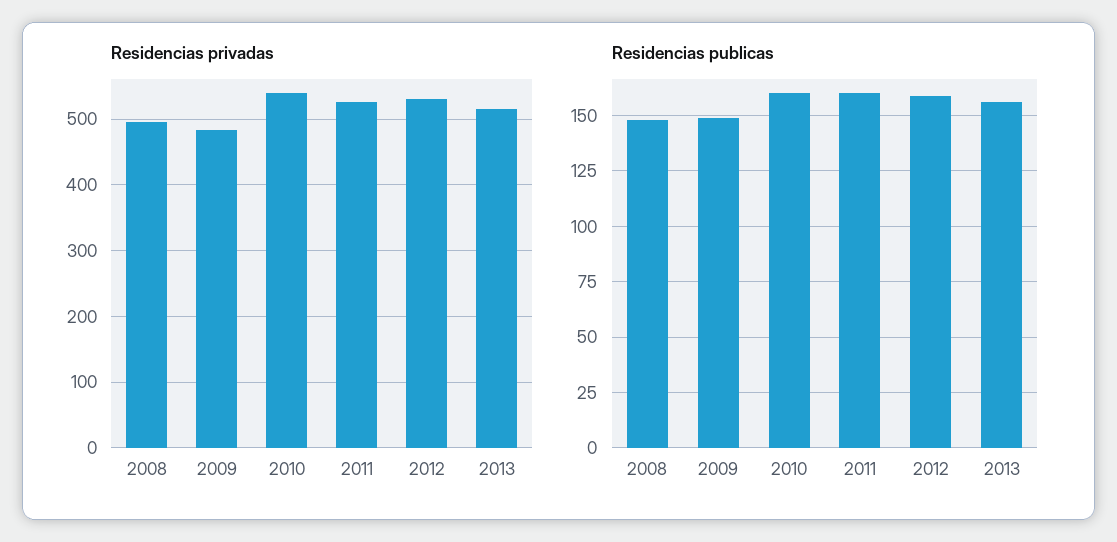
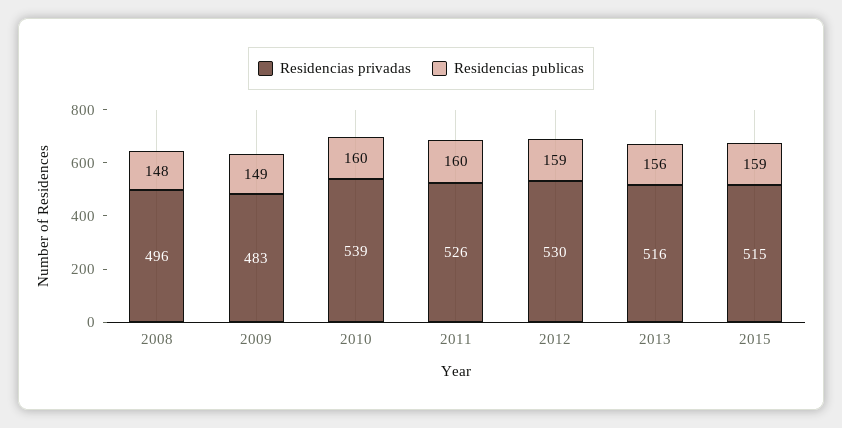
Residencias privadas, 2015: none -> 515
Residencias publicas, 2015: none -> 159

